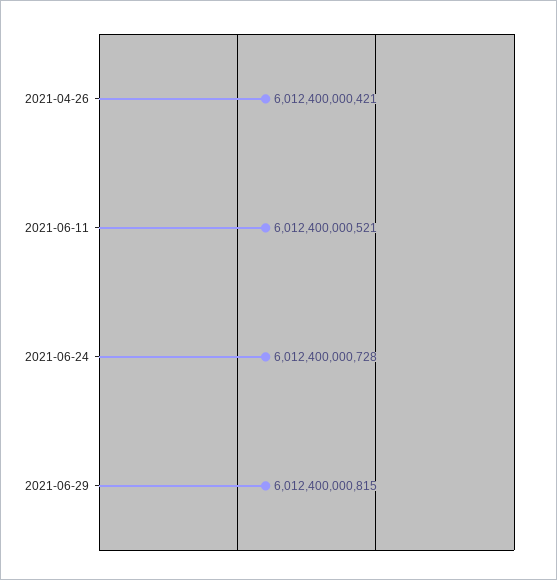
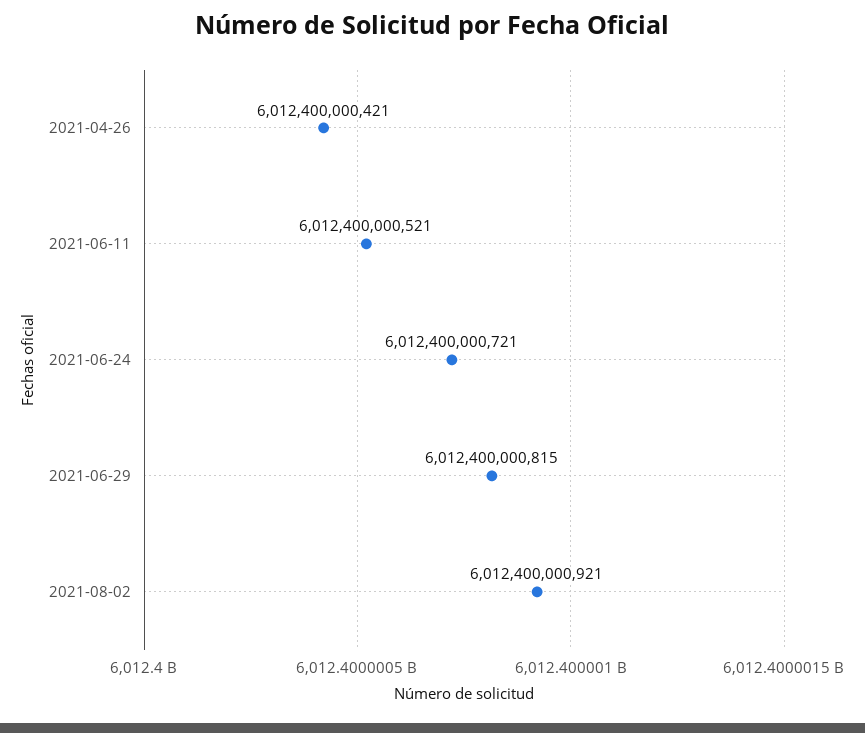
2021-06-24: 6012400000728 -> 6012400000721
2021-08-02: none -> 6012400000921

